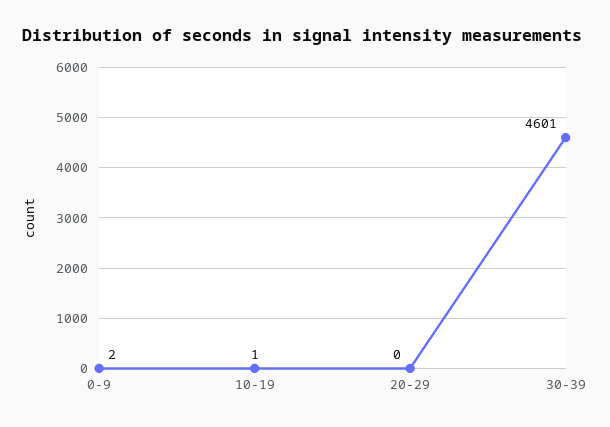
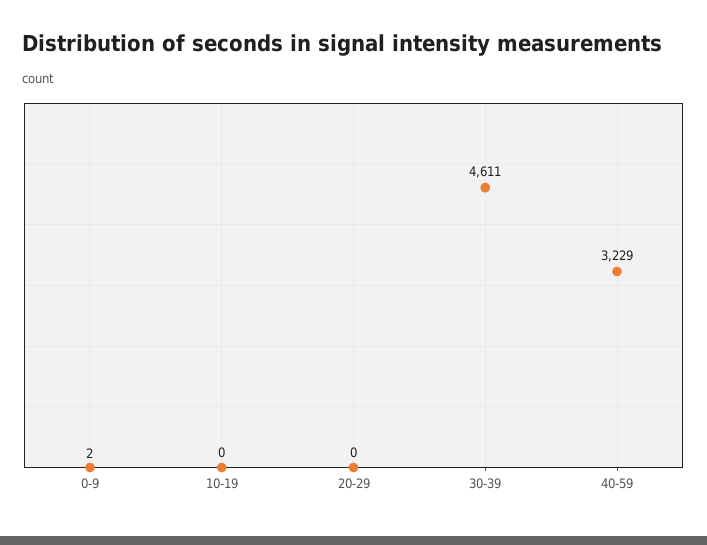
10-19: 1 -> 0
30-39: 4601 -> 4611
40-59: none -> 3229

